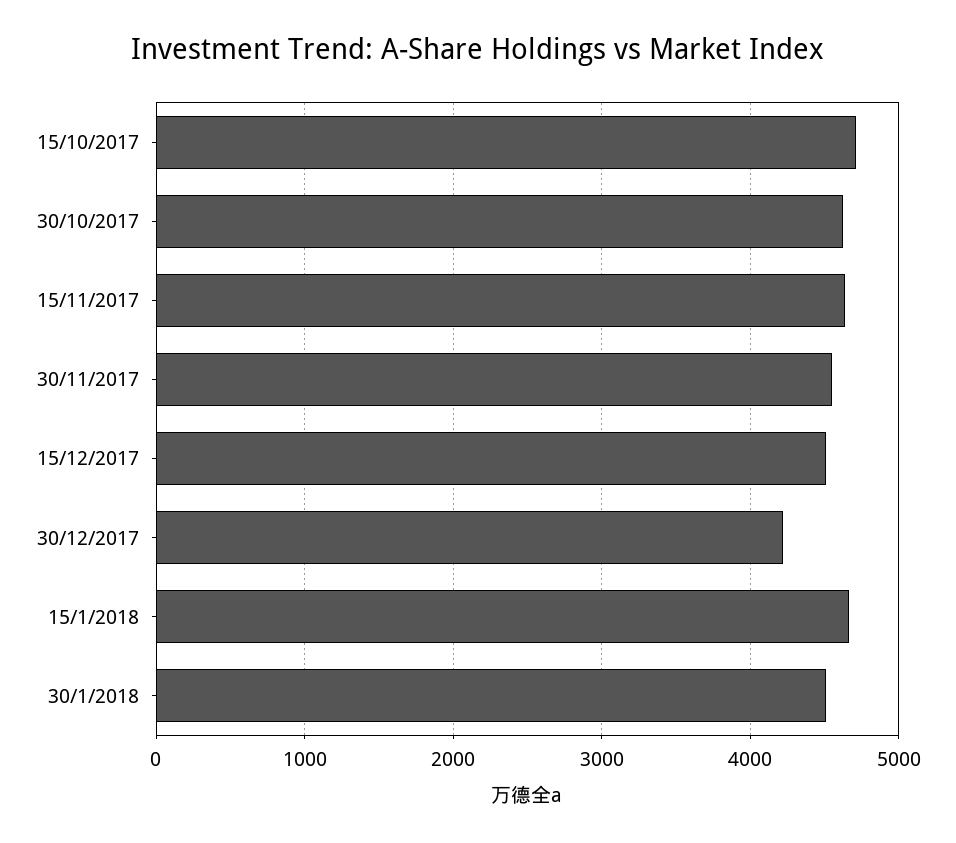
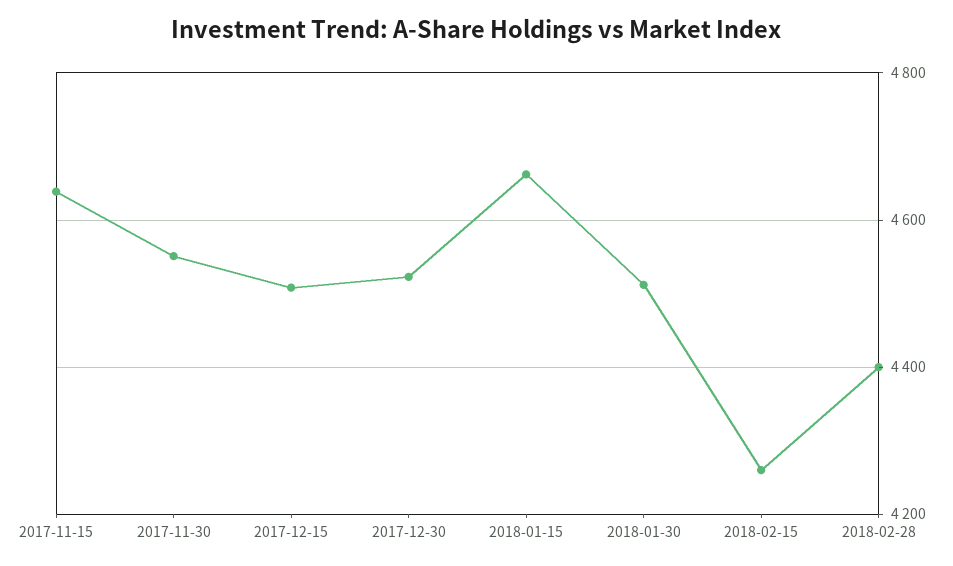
15/10/2017: 4700 -> none
30/10/2017: 4600 -> none
30/12/2017: 4200 -> 4520
2018-02-15: none -> 4260
2018-02-28: none -> 4400

